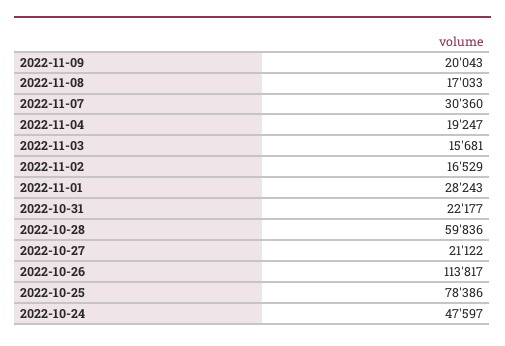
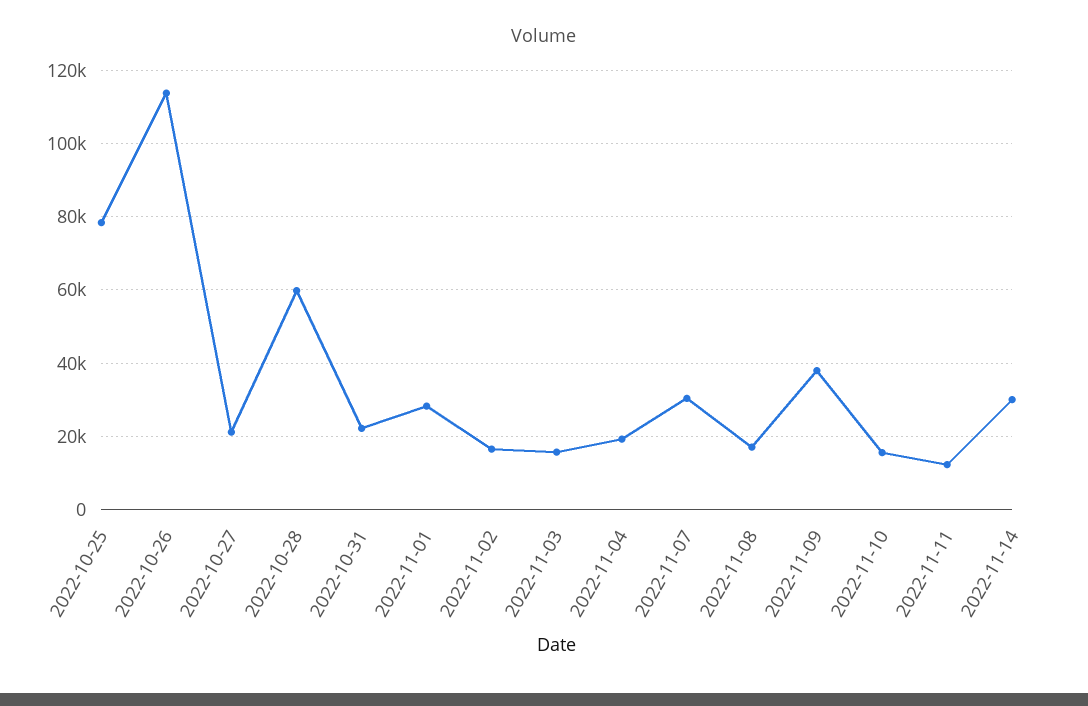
2022-11-09: 20043 -> 38000
2022-10-24: 47597 -> none
2022-11-10: none -> 16000
2022-11-11: none -> 12000
2022-11-14: none -> 30000

